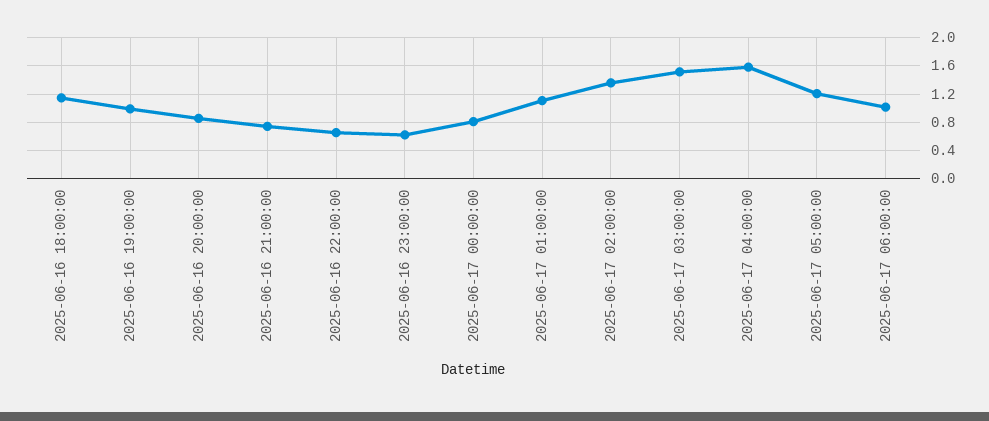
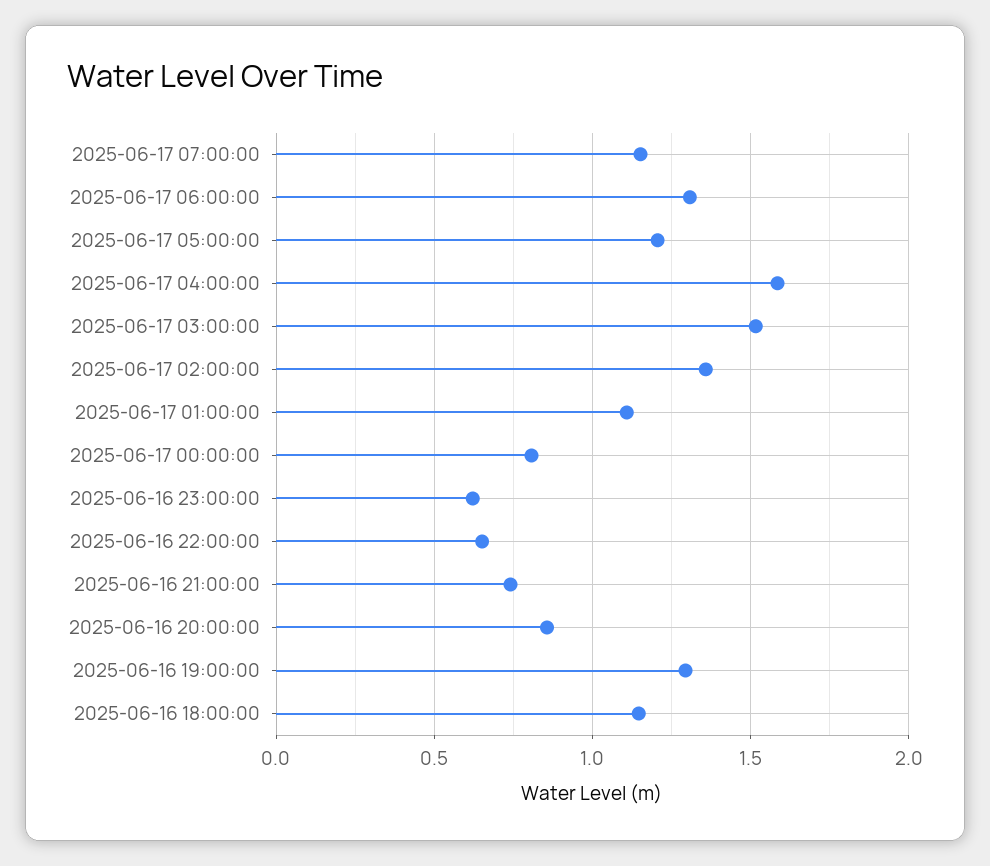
2025-06-16 19:00:00: 1 -> 1.3
2025-06-17 06:00:00: 1 -> 1.3
2025-06-17 07:00:00: none -> 1.15

